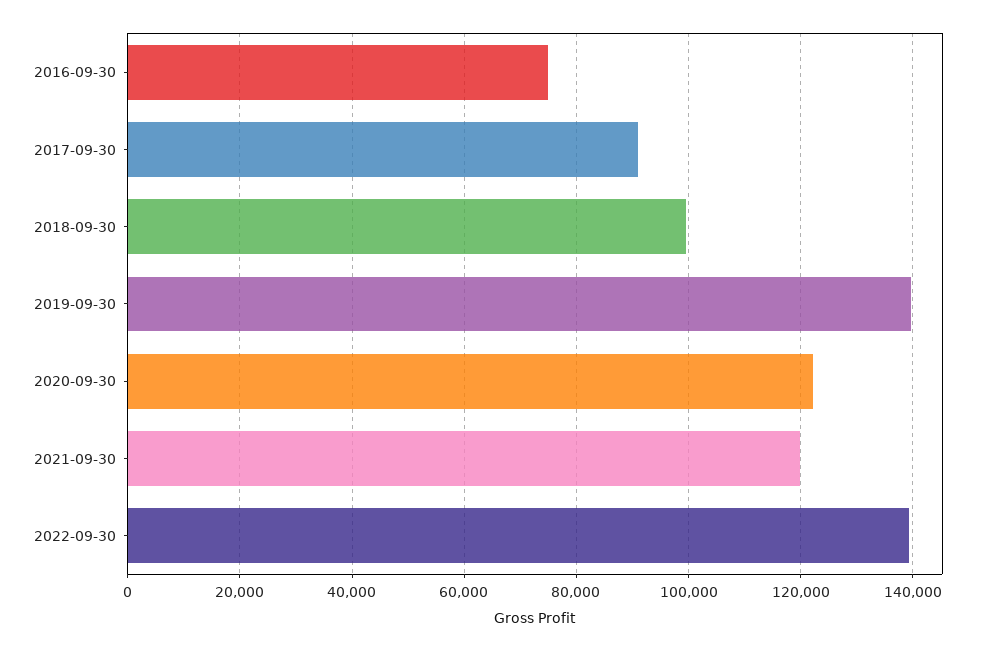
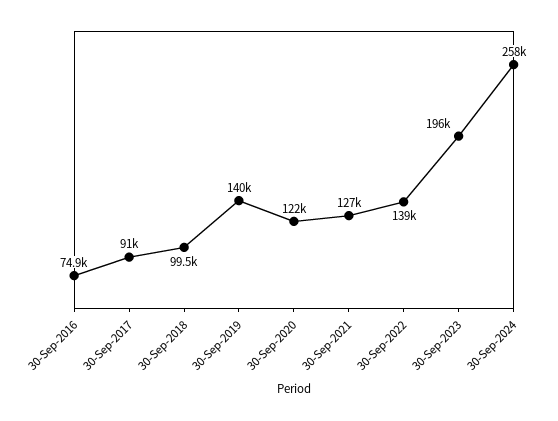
2021-09-30: 120000 -> 127000
30-Sep-2023: none -> 196000
30-Sep-2024: none -> 258000

